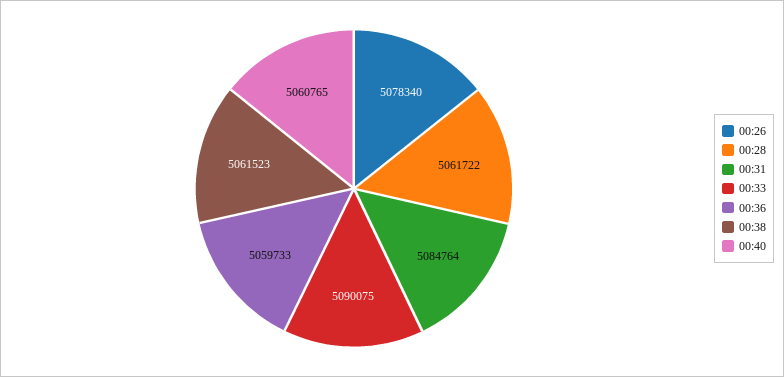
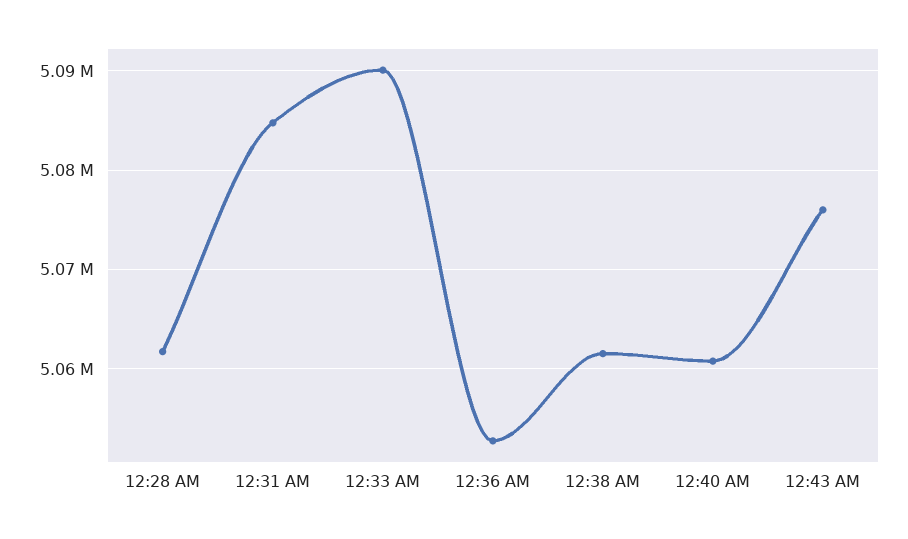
00:26: 5078340 -> none
00:36: 5059733 -> 5053000
12:43 AM: none -> 5076000

